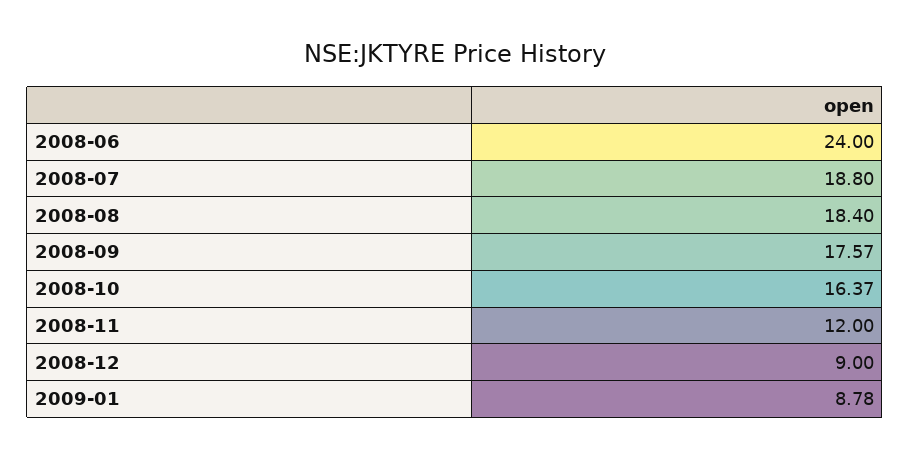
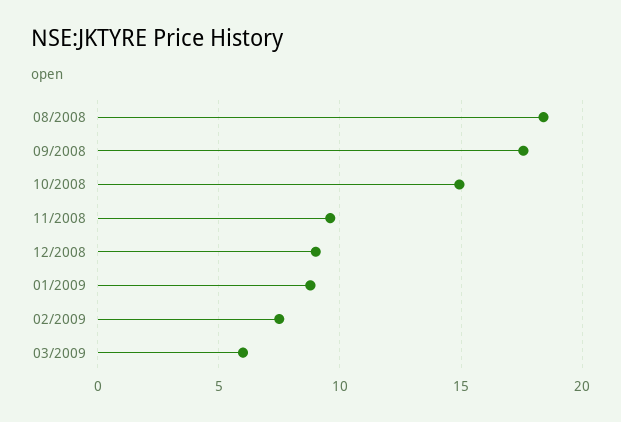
2008-06: 24 -> none
2008-07: 18.8 -> none
2008-10: 16.37 -> 15
2008-11: 12 -> 9.5
02/2009: none -> 7.5
03/2009: none -> 6

